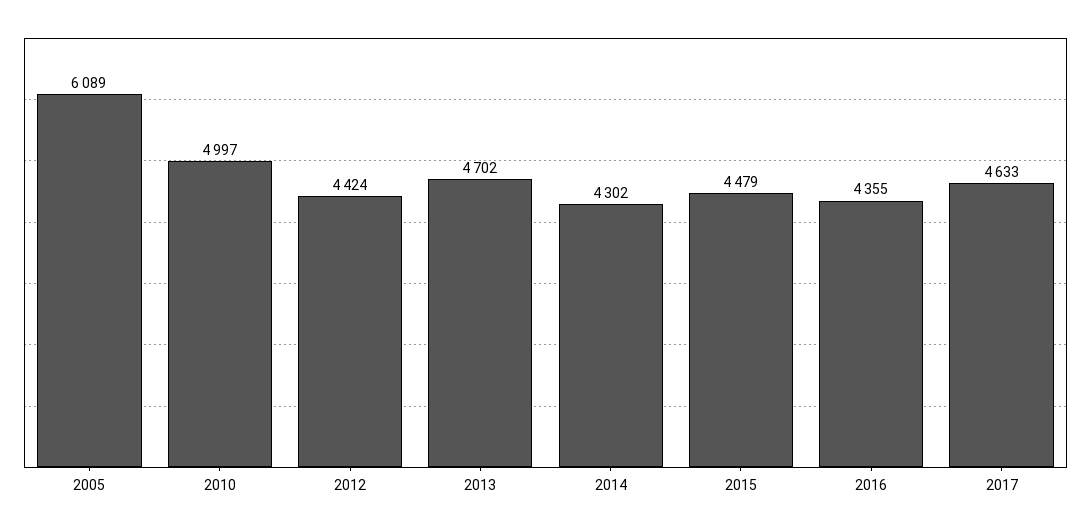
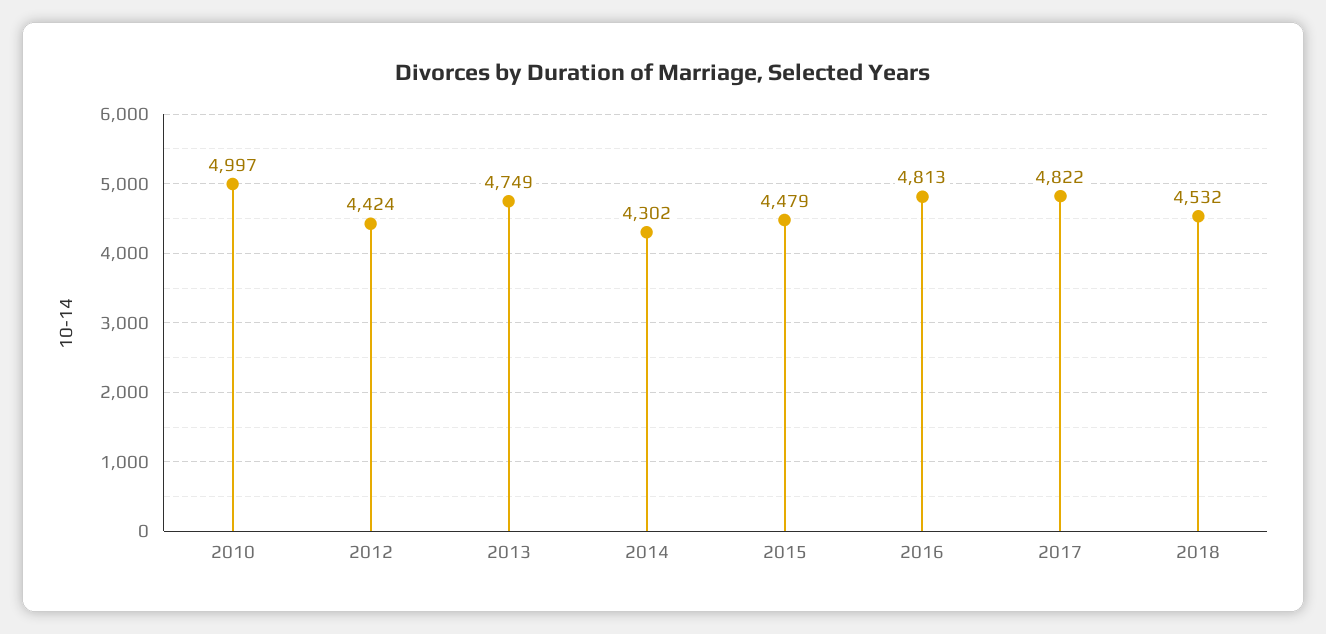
2005: 6089 -> none
2013: 4702 -> 4749
2016: 4355 -> 4813
2017: 4633 -> 4822
2018: none -> 4532

